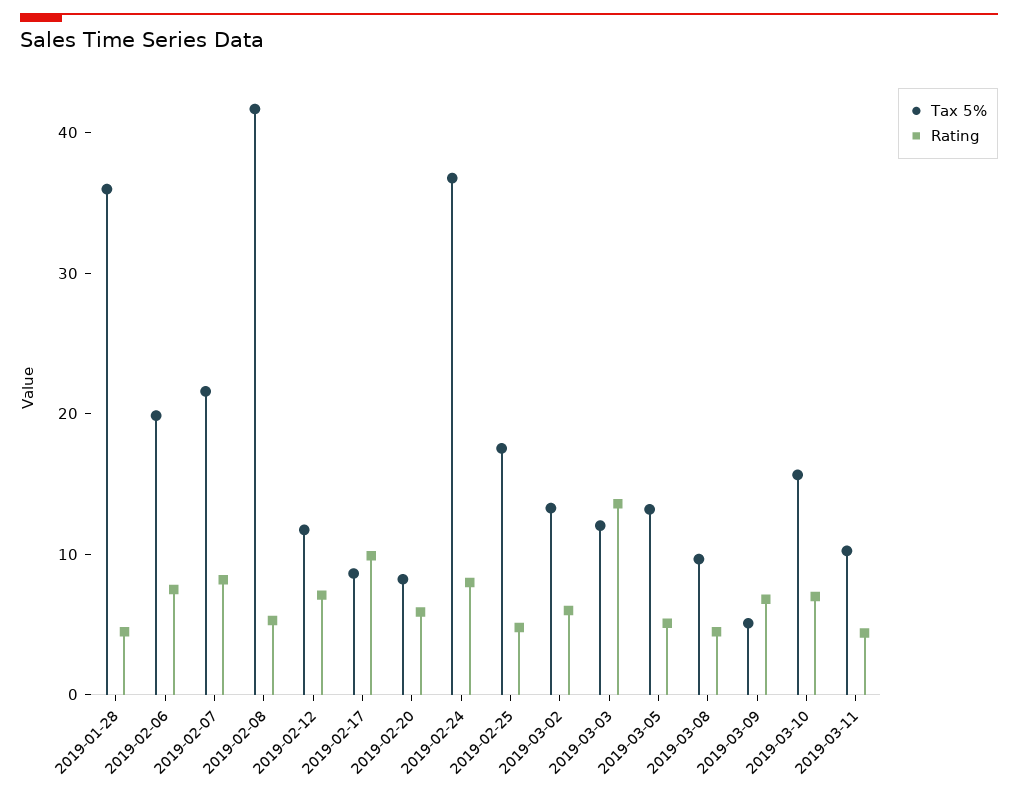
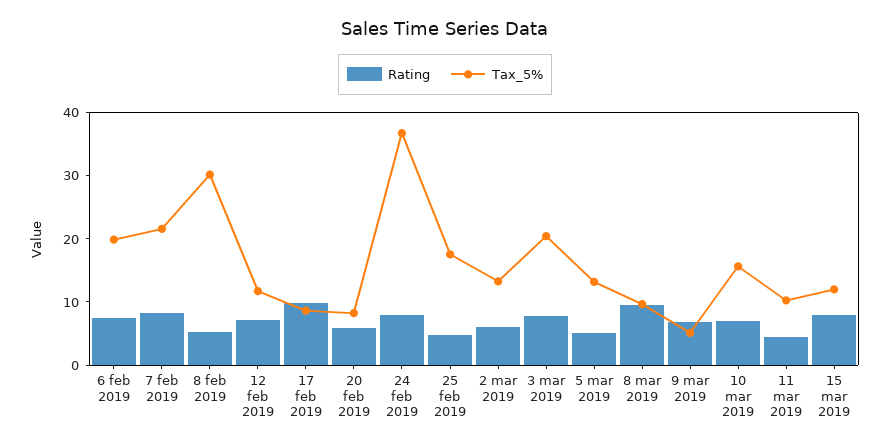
Tax 5%, 2019-01-28: 36 -> none
Rating, 2019-01-28: 4 -> none
Tax 5%, 2019-02-08: 42 -> 30
Tax 5%, 2019-03-03: 12 -> 20
Rating, 2019-03-03: 14 -> 8
Rating, 2019-03-08: 4 -> 10
Rating, 15 mar 2019: none -> 8
Tax 5%, 15 mar 2019: none -> 12

